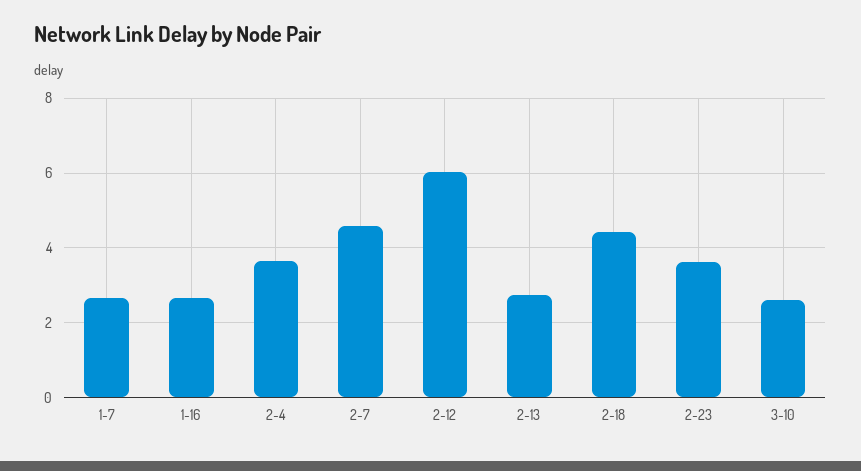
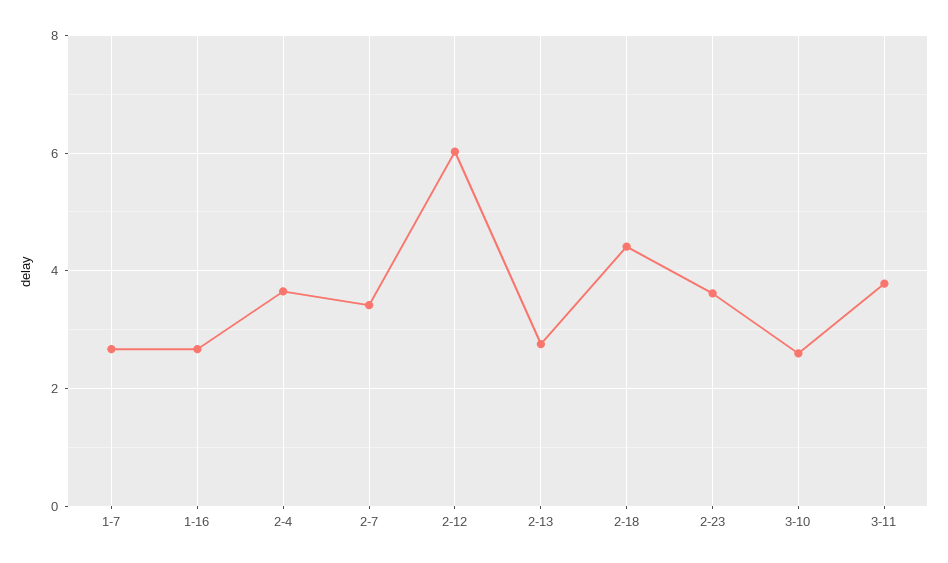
2-7: 4.6 -> 3.4
3-11: none -> 3.8

